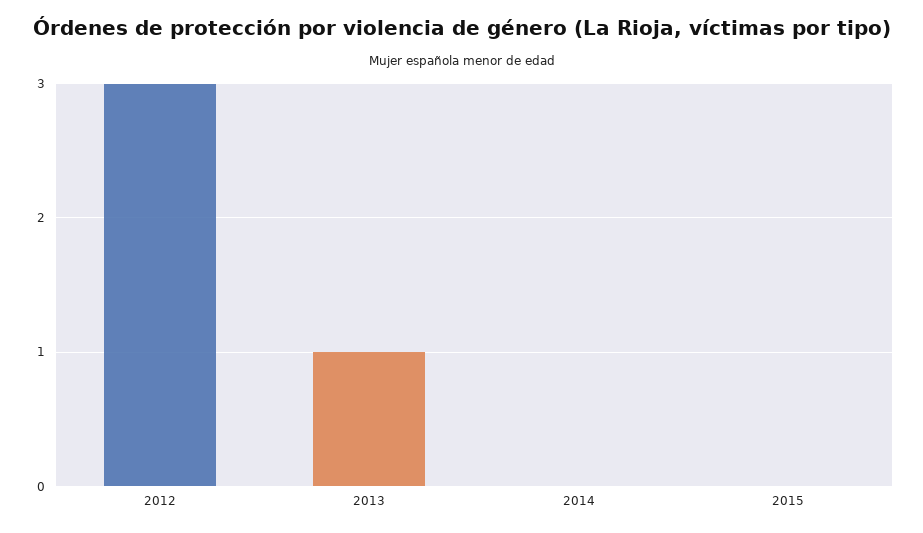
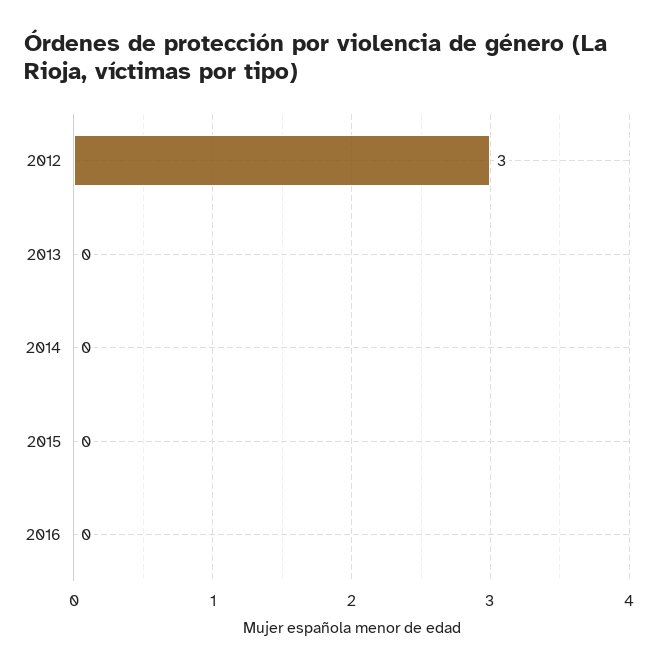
2013: 1 -> 0
2016: none -> 0

